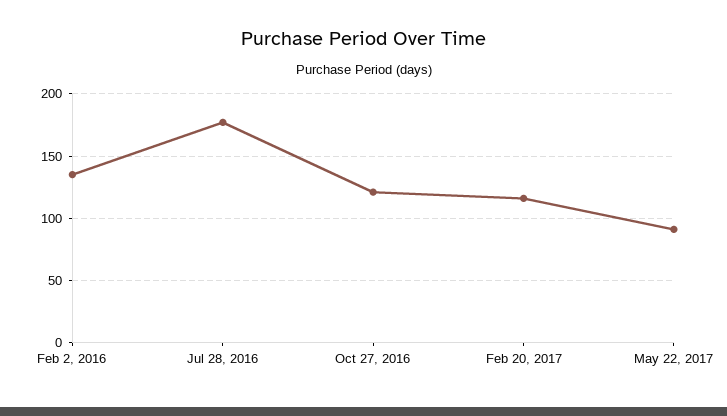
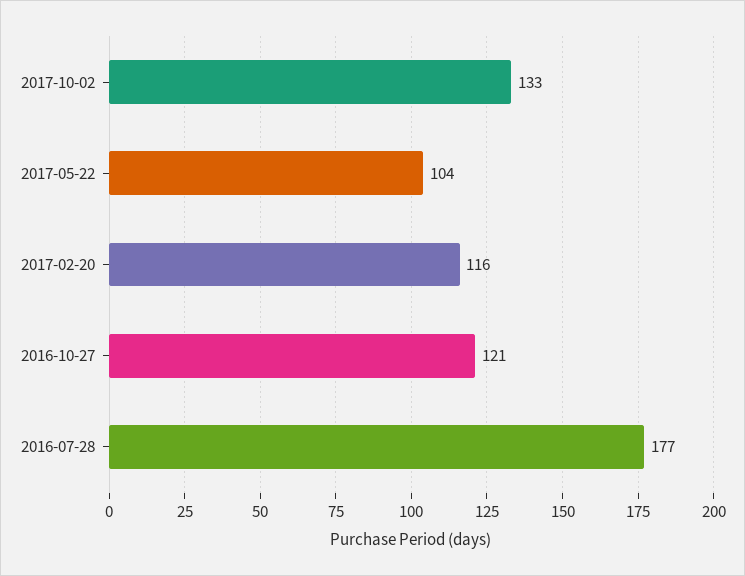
Feb 2, 2016: 135 -> none
May 22, 2017: 90 -> 104
2017-10-02: none -> 133

